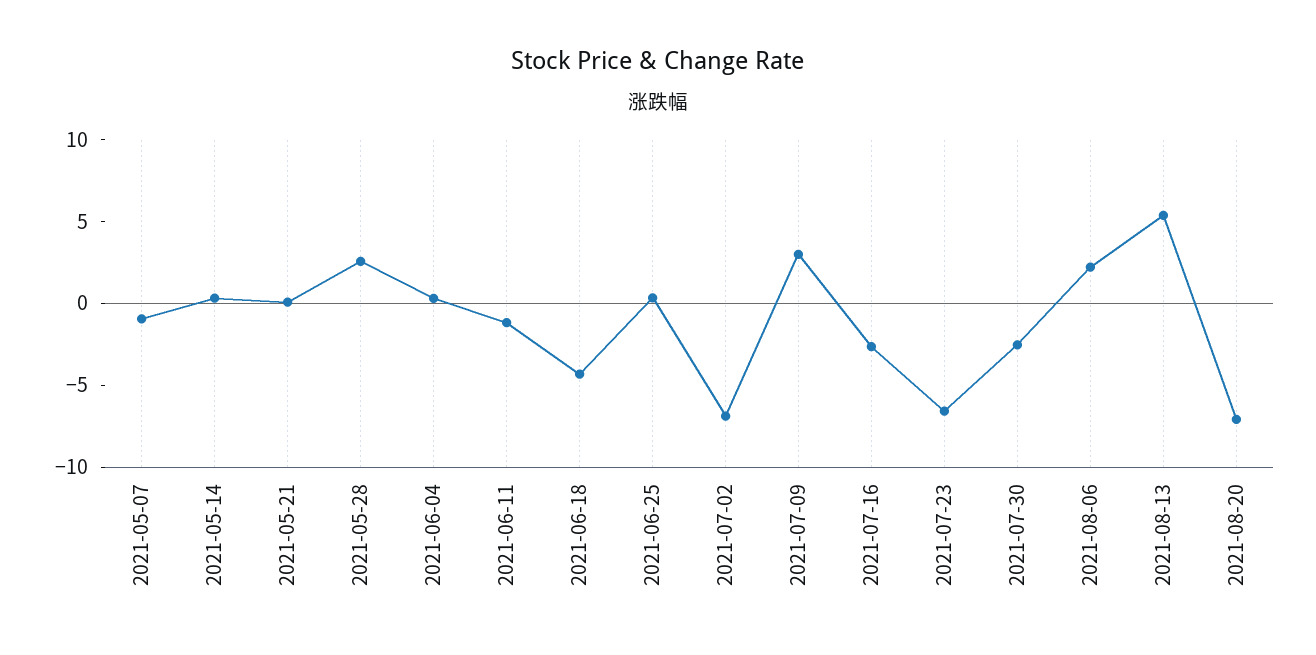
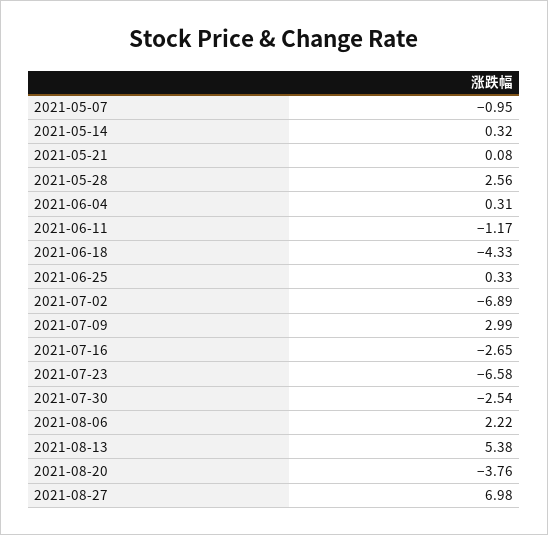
2021-08-20: -7 -> -3.76
2021-08-27: none -> 6.98

